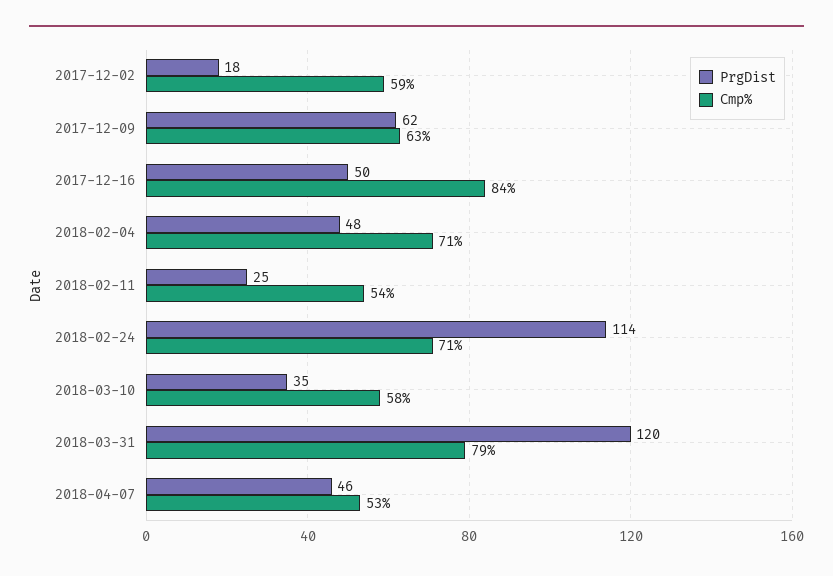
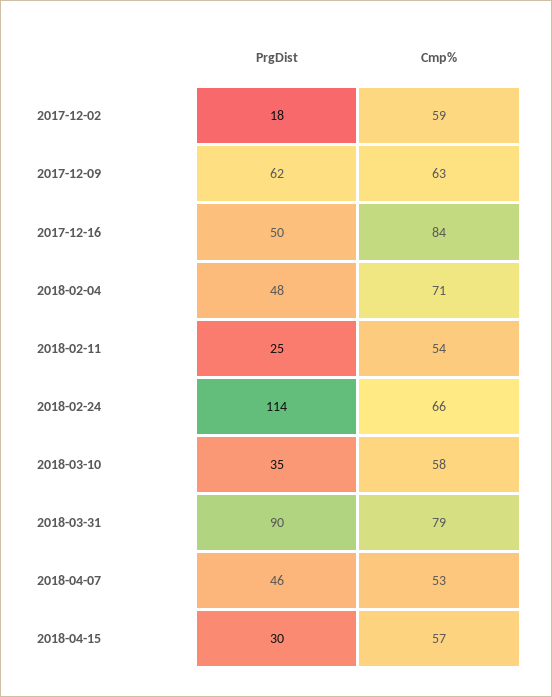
Cmp%, 2018-02-24: 71 -> 66
PrgDist, 2018-03-31: 120 -> 90
PrgDist, 2018-04-15: none -> 30
Cmp%, 2018-04-15: none -> 57

